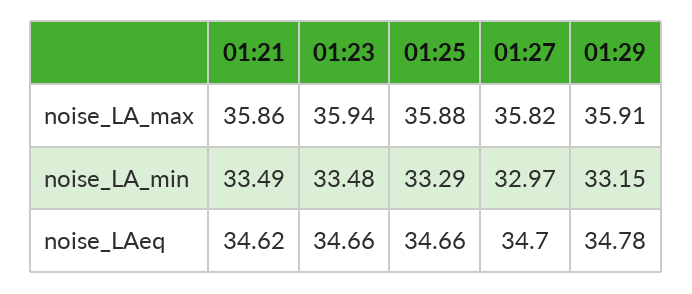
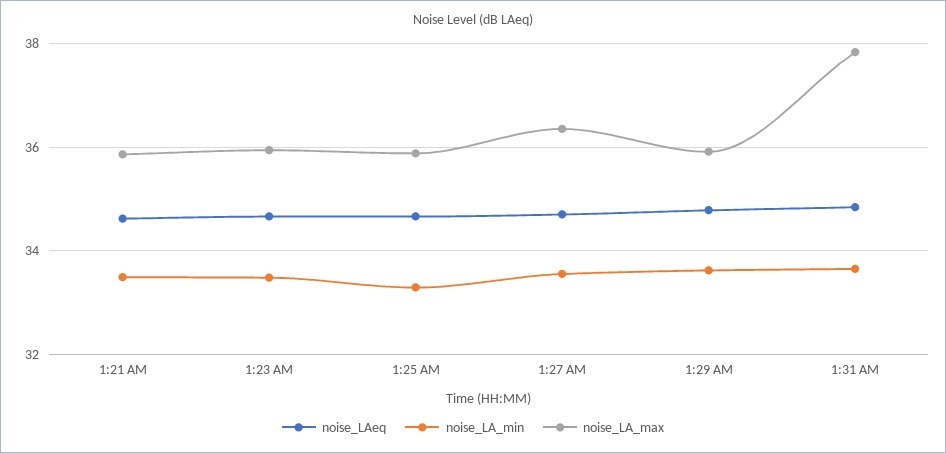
noise_LA_max, 01:27: 35.82 -> 36.4
noise_LA_min, 01:27: 32.97 -> 33.6
noise_LA_min, 01:29: 33.15 -> 33.6
noise_LAeq, 1:31 AM: none -> 34.8
noise_LA_min, 1:31 AM: none -> 33.6
noise_LA_max, 1:31 AM: none -> 37.8

